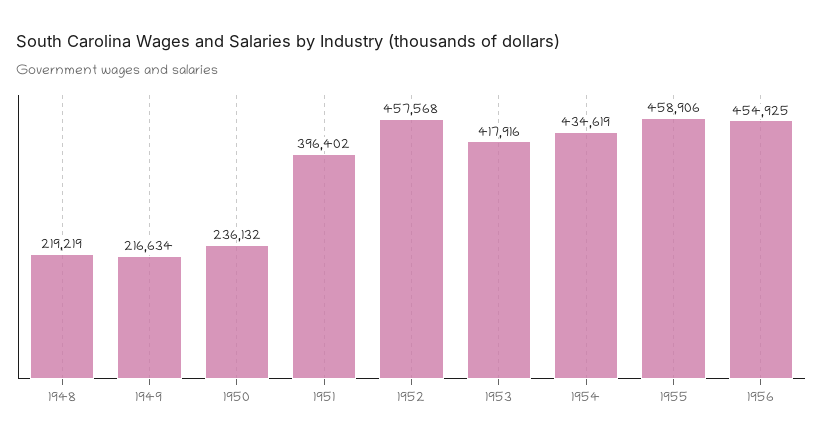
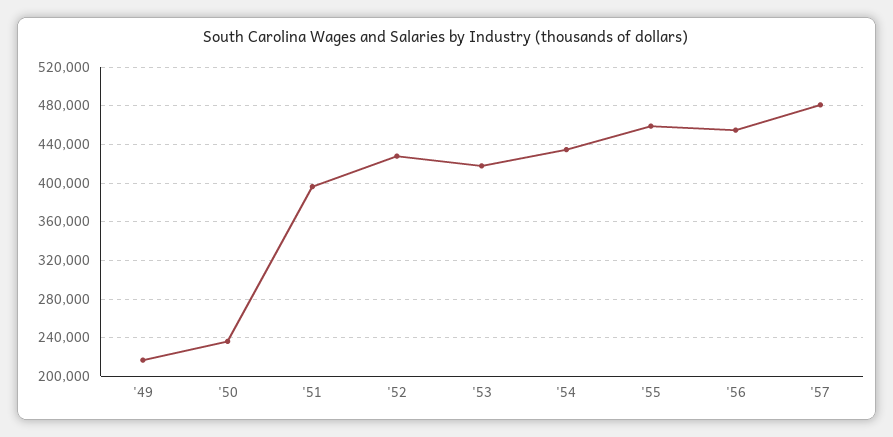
1948: 219219 -> none
1952: 457568 -> 430000
'57: none -> 480000

